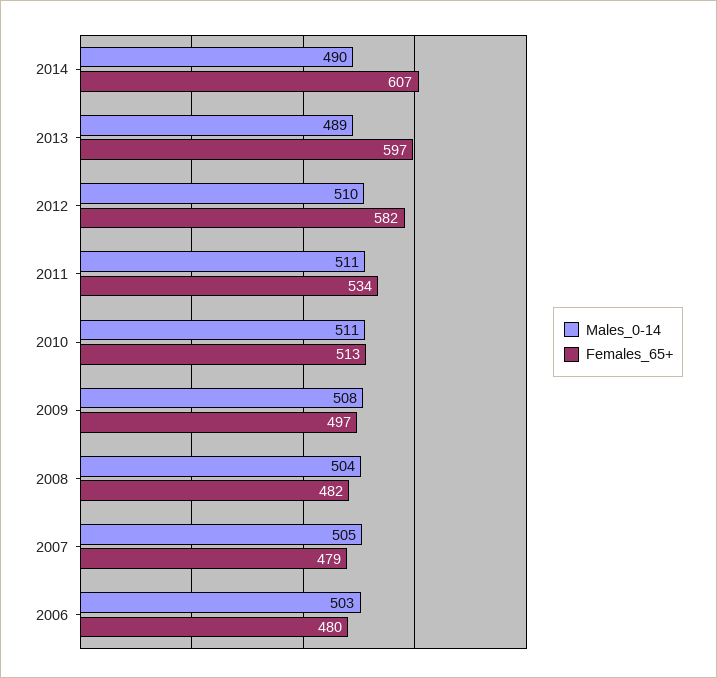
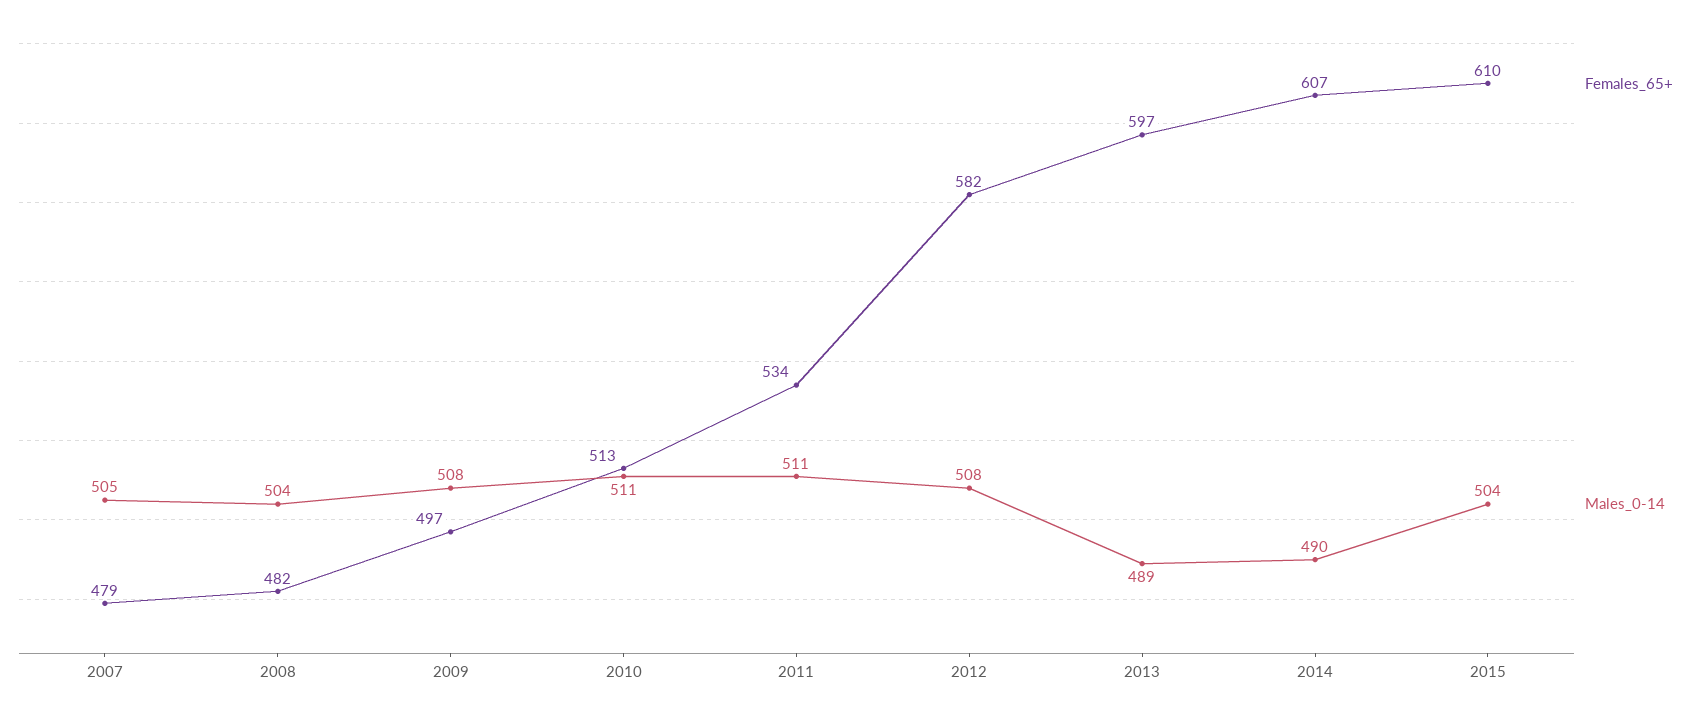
Males_0-14, 2012: 510 -> 508
Males_0-14, 2006: 503 -> none
Females_65+, 2006: 480 -> none
Females_65+, 2015: none -> 610
Males_0-14, 2015: none -> 504

